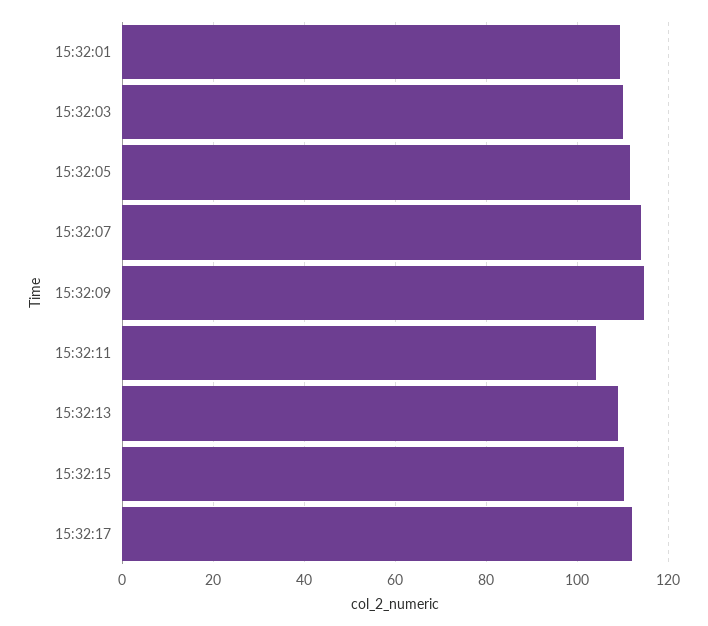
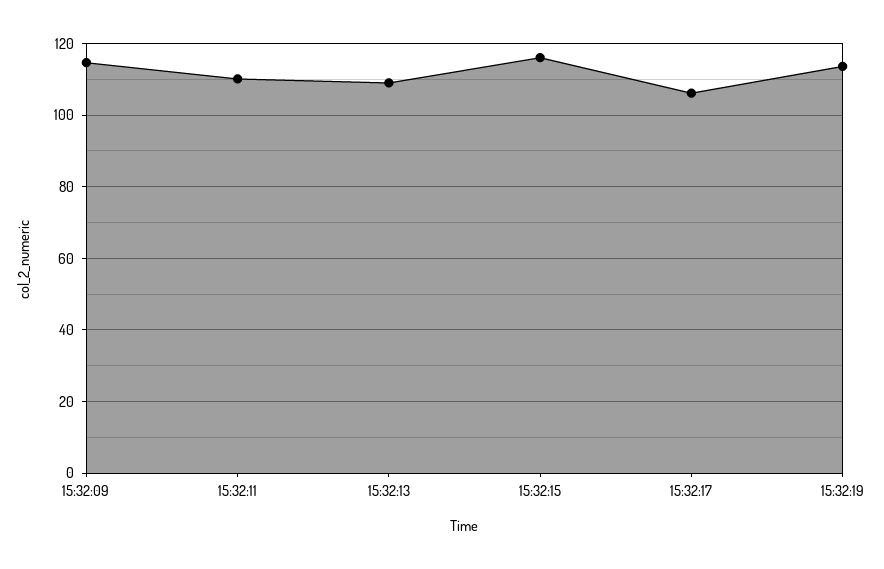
15:32:01: 110 -> none
15:32:03: 110 -> none
15:32:05: 112 -> none
15:32:07: 114 -> none
15:32:11: 104 -> 110
15:32:15: 110 -> 116
15:32:17: 112 -> 106
15:32:19: none -> 114

